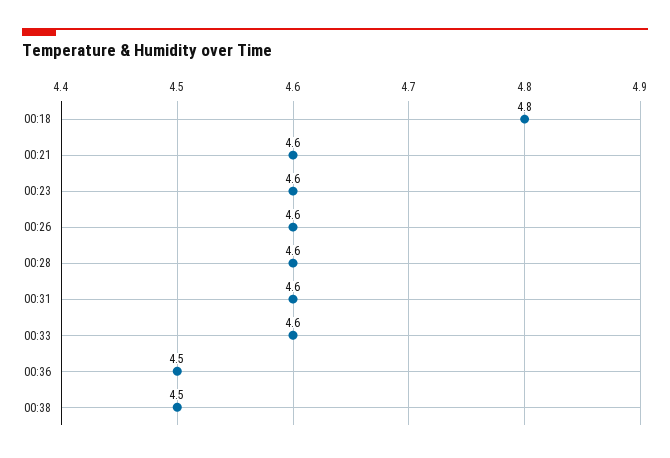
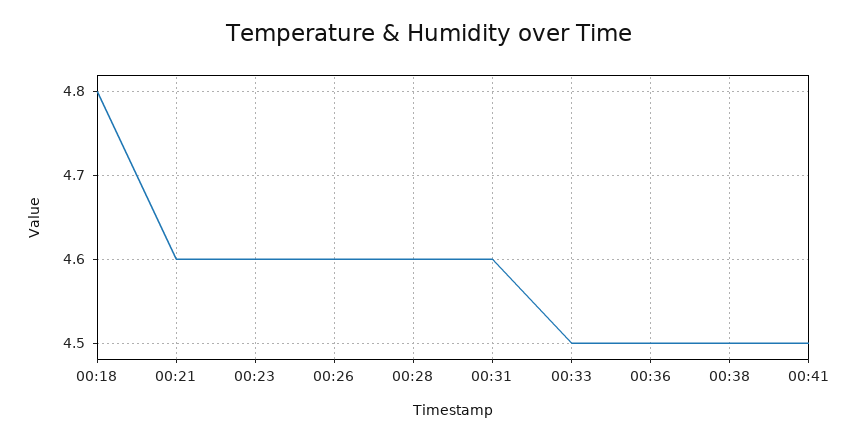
00:33: 4.6 -> 4.5
00:41: none -> 4.5

